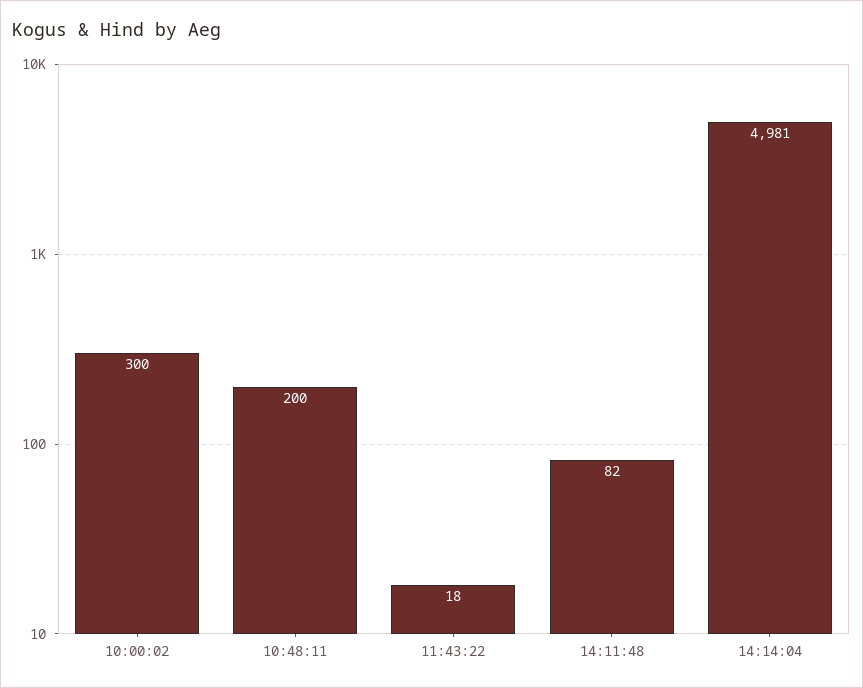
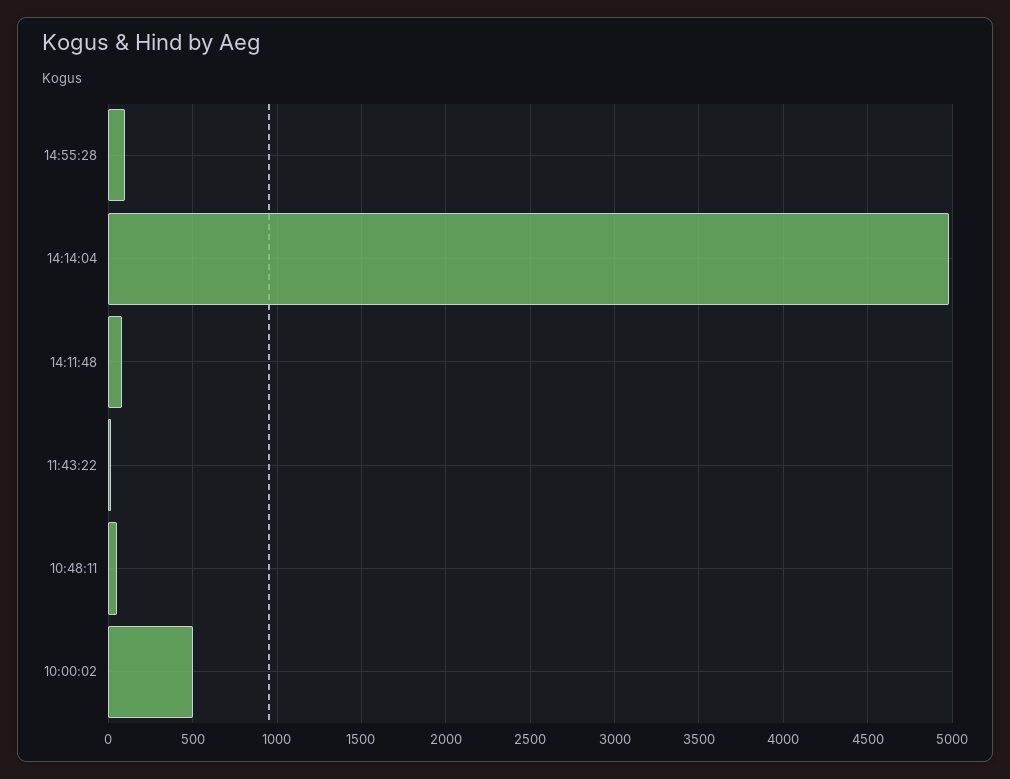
10:00:02: 300 -> 500
10:48:11: 200 -> 50
14:55:28: none -> 100

